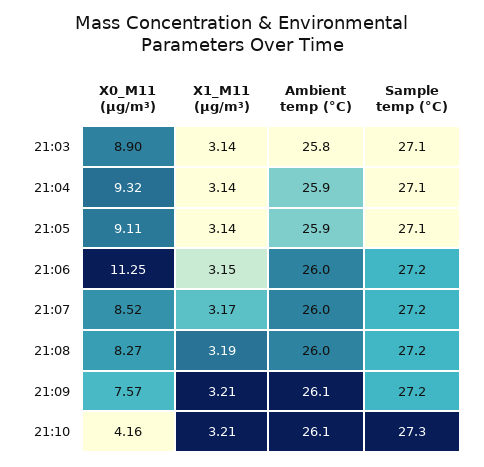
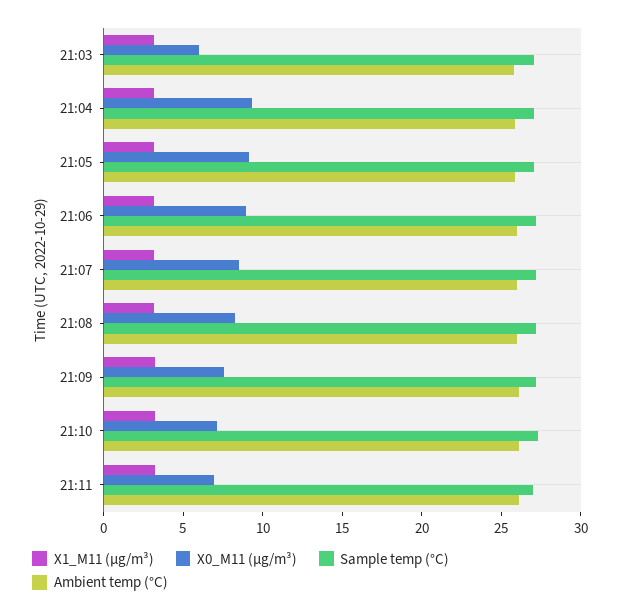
X0_M11 (μg/m³), 21:03: 8.9 -> 6
X0_M11 (μg/m³), 21:06: 11.25 -> 9
X0_M11 (μg/m³), 21:10: 4.16 -> 7
X1_M11 (μg/m³), 21:11: none -> 3
X0_M11 (μg/m³), 21:11: none -> 7
Sample temp (°C), 21:11: none -> 27
Ambient temp (°C), 21:11: none -> 26

